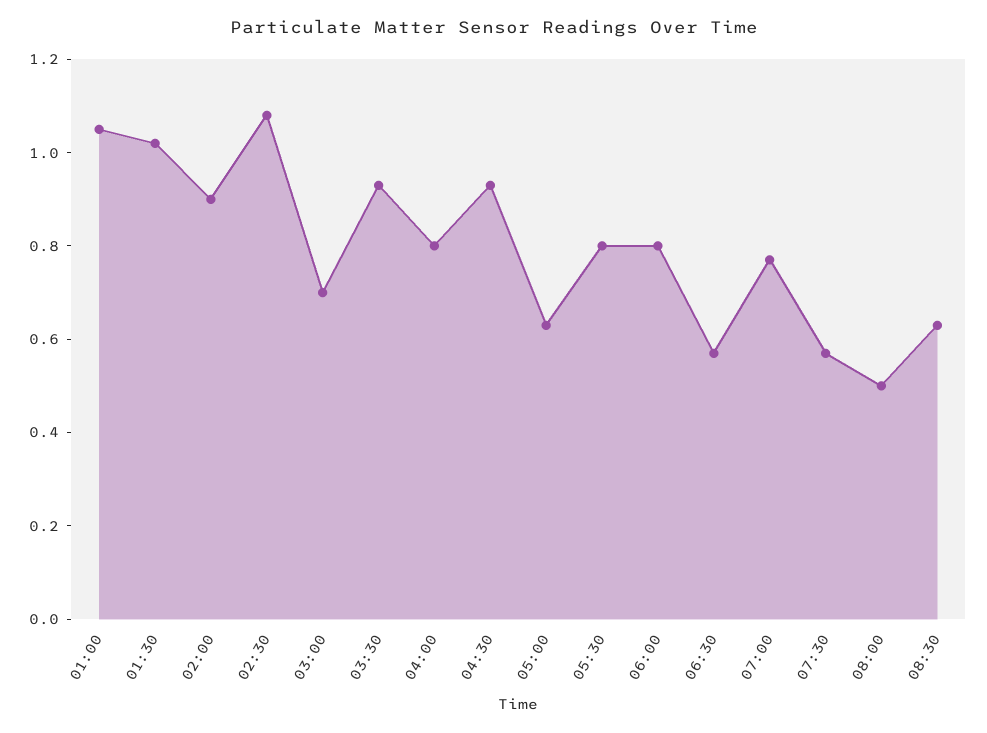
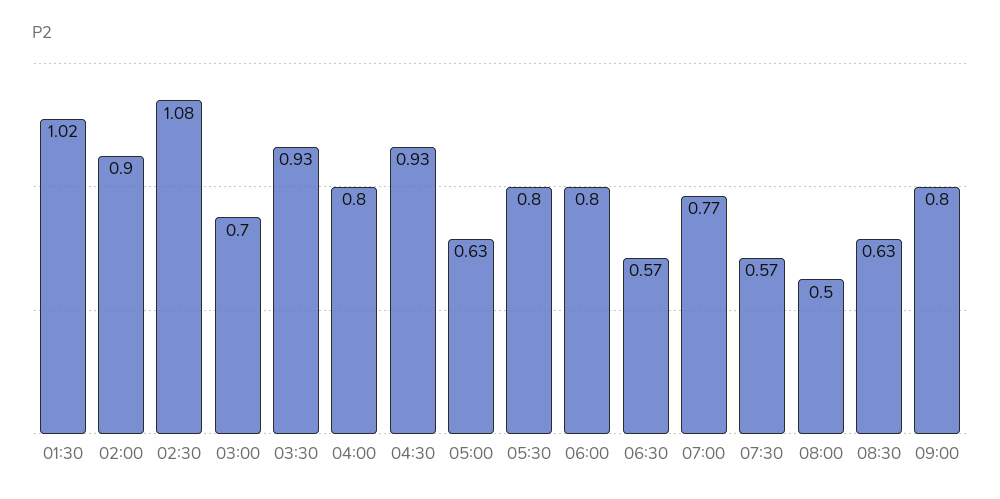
01:00: 1.05 -> none
09:00: none -> 0.8

